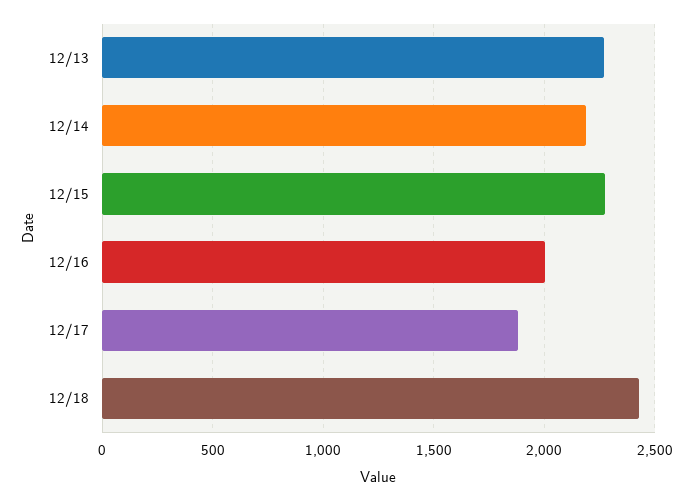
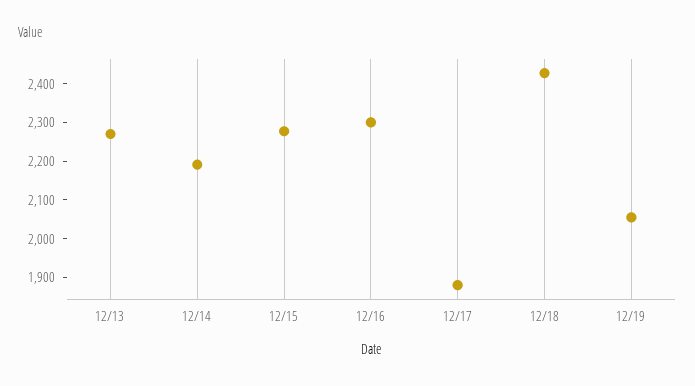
12/16: 2000 -> 2300
12/19: none -> 2050

